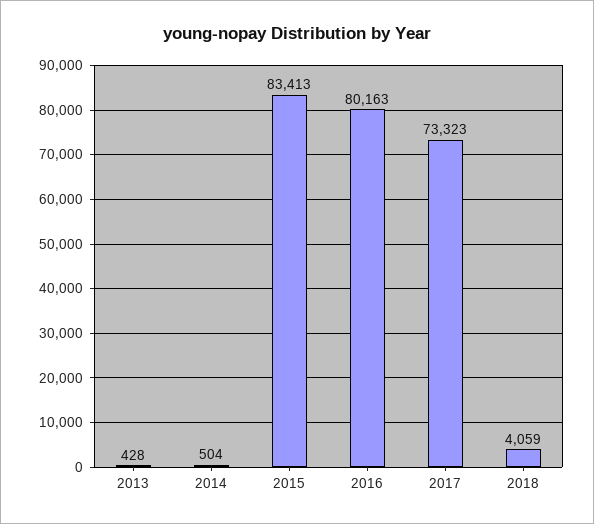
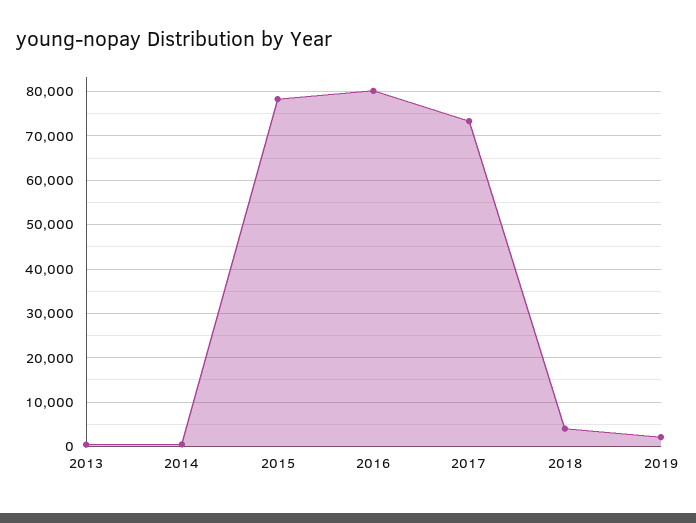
2015: 83413 -> 78000
2019: none -> 2000

